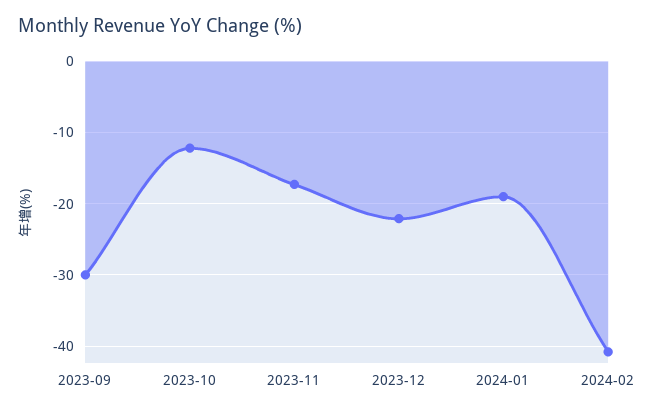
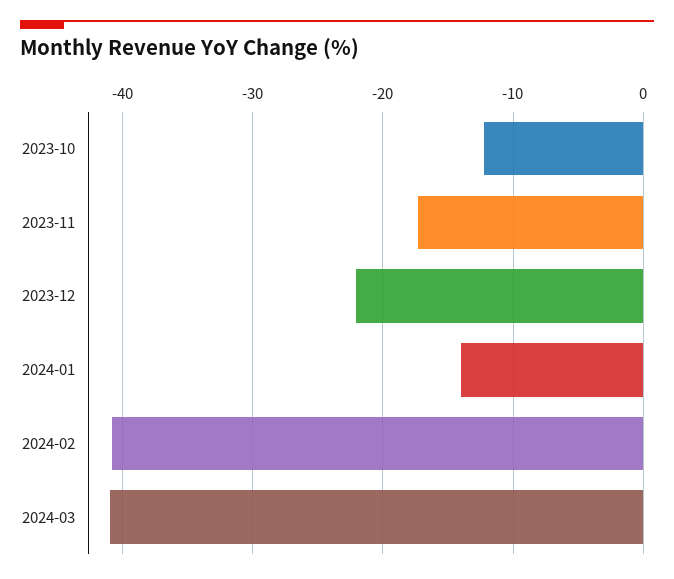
2023-09: -30 -> none
2024-01: -19 -> -14
2024-03: none -> -41

